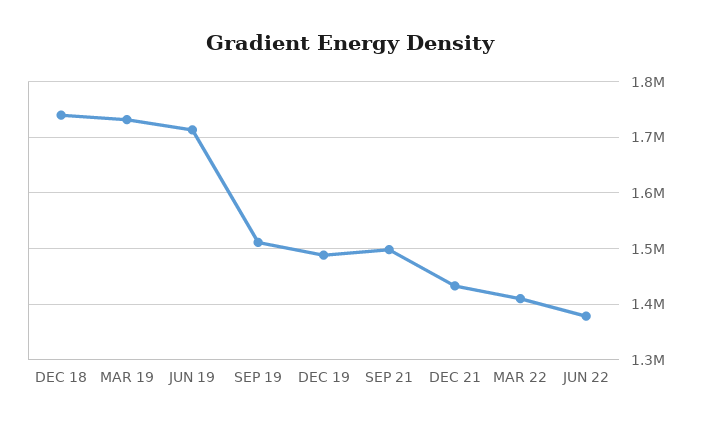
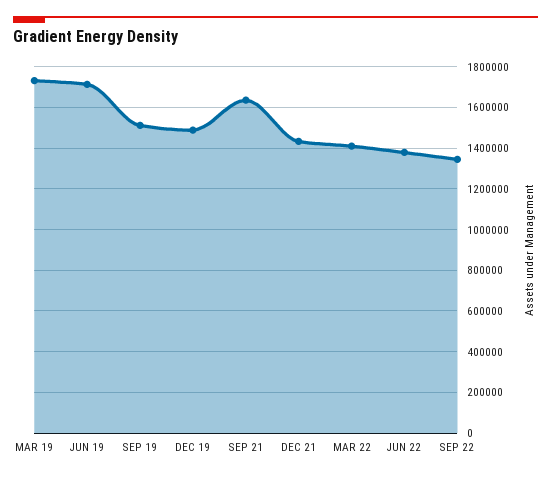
DEC 18: 1740000 -> none
SEP 21: 1500000 -> 1650000
SEP 22: none -> 1350000

